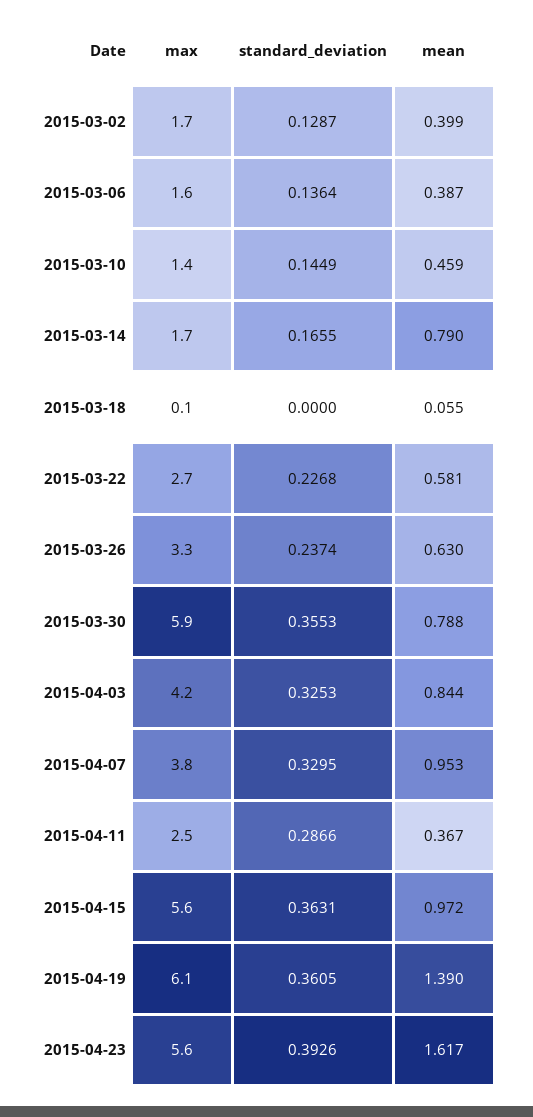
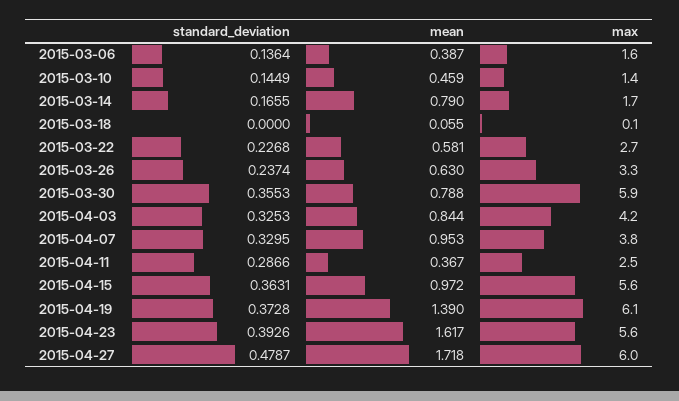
max, 2015-03-02: 1.7 -> none
standard_deviation, 2015-03-02: 0.1287 -> none
mean, 2015-03-02: 0.399 -> none
standard_deviation, 2015-04-19: 0.3605 -> 0.3728
standard_deviation, 2015-04-27: none -> 0.4787
mean, 2015-04-27: none -> 1.718
max, 2015-04-27: none -> 6

